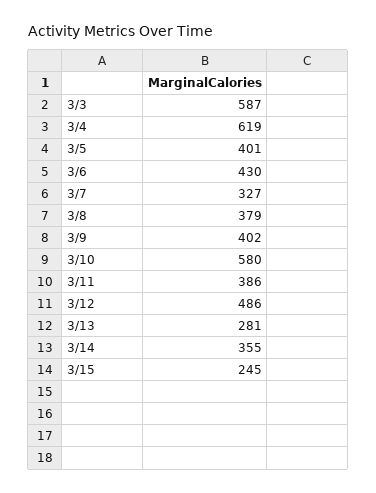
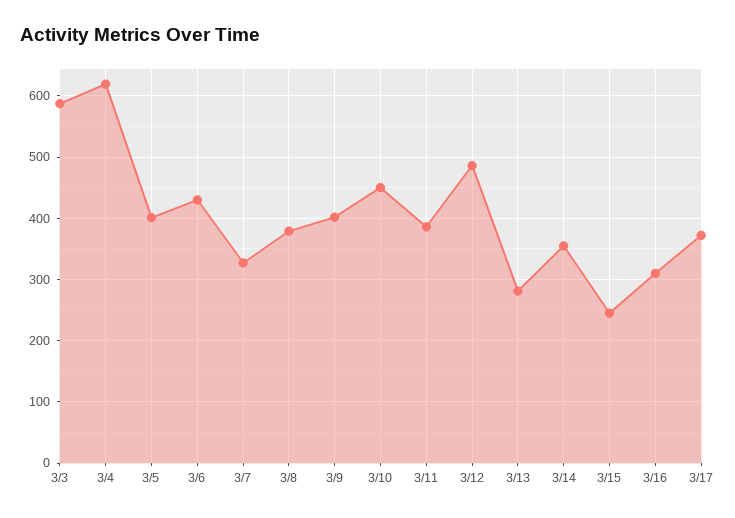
3/10: 580 -> 450
3/16: none -> 310
3/17: none -> 370

